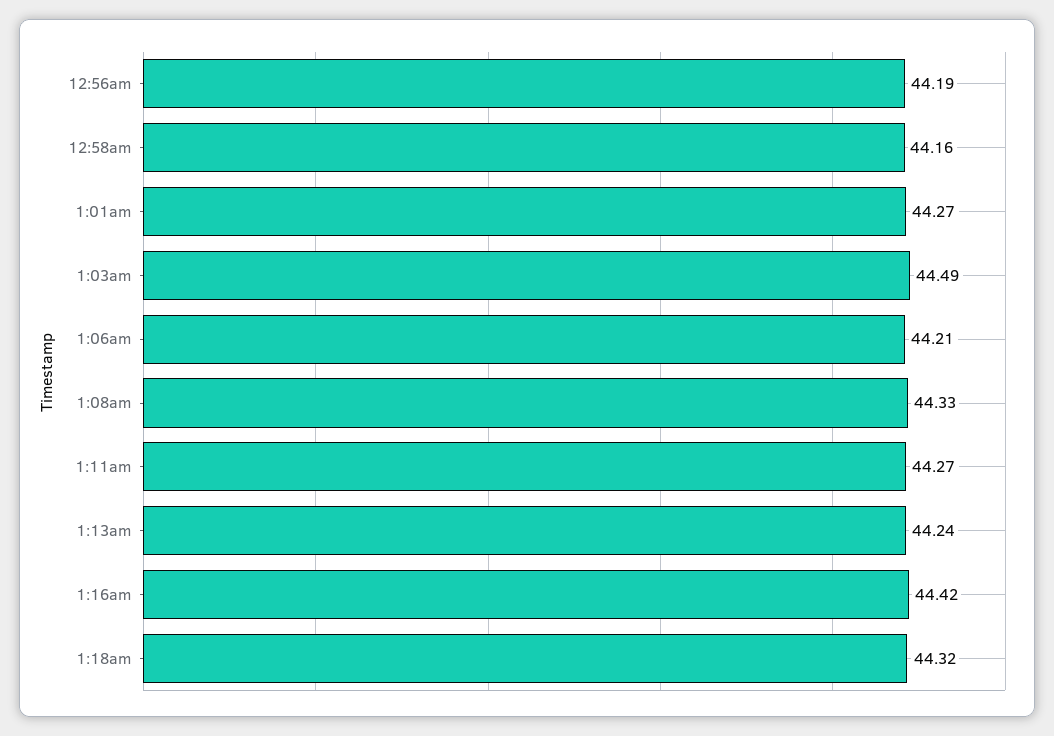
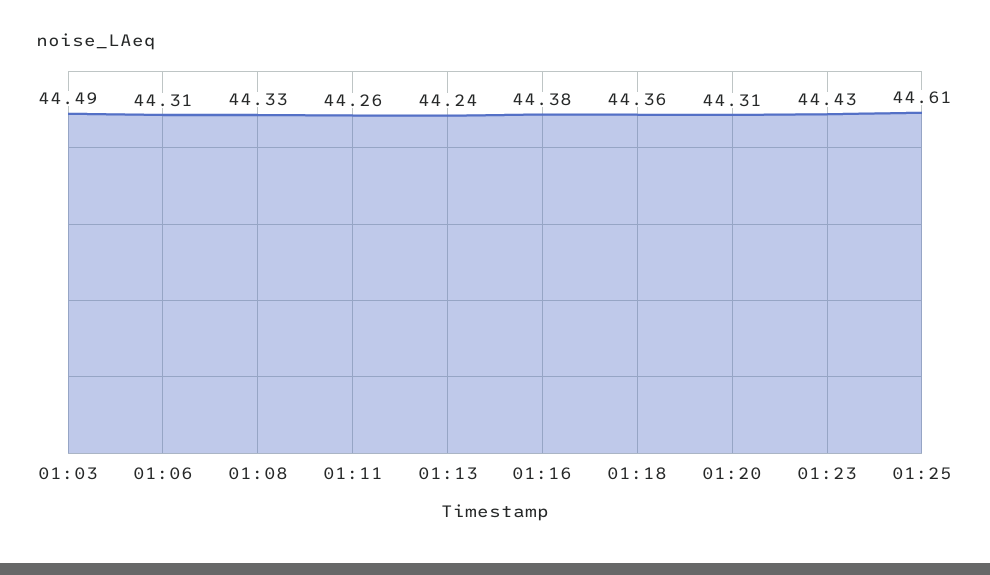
12:56am: 44.19 -> none
12:58am: 44.16 -> none
1:01am: 44.27 -> none
1:06am: 44.21 -> 44.31
1:11am: 44.27 -> 44.26
1:16am: 44.42 -> 44.38
1:18am: 44.32 -> 44.36
01:20: none -> 44.31
01:23: none -> 44.43
01:25: none -> 44.61

